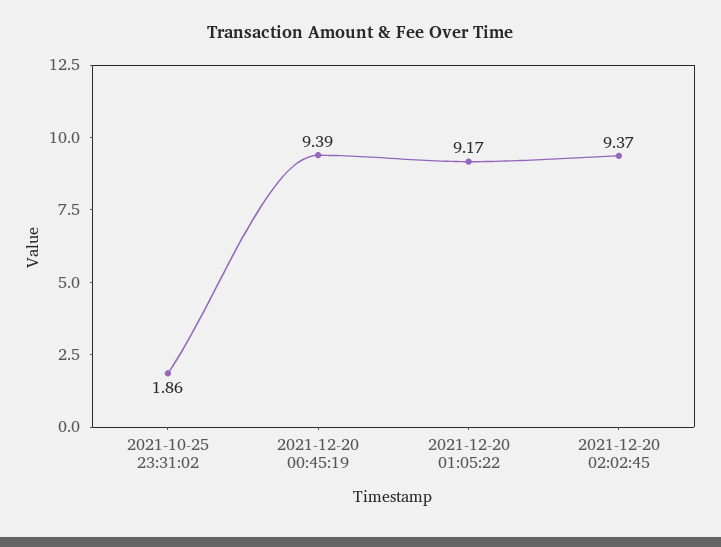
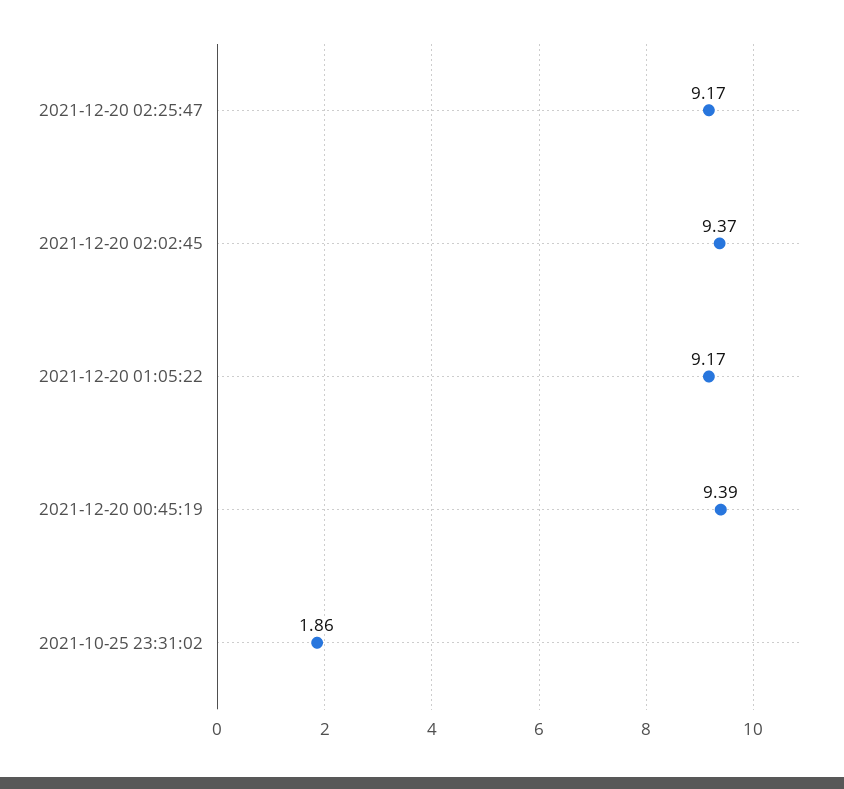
2021-12-20 02:25:47: none -> 9.17

